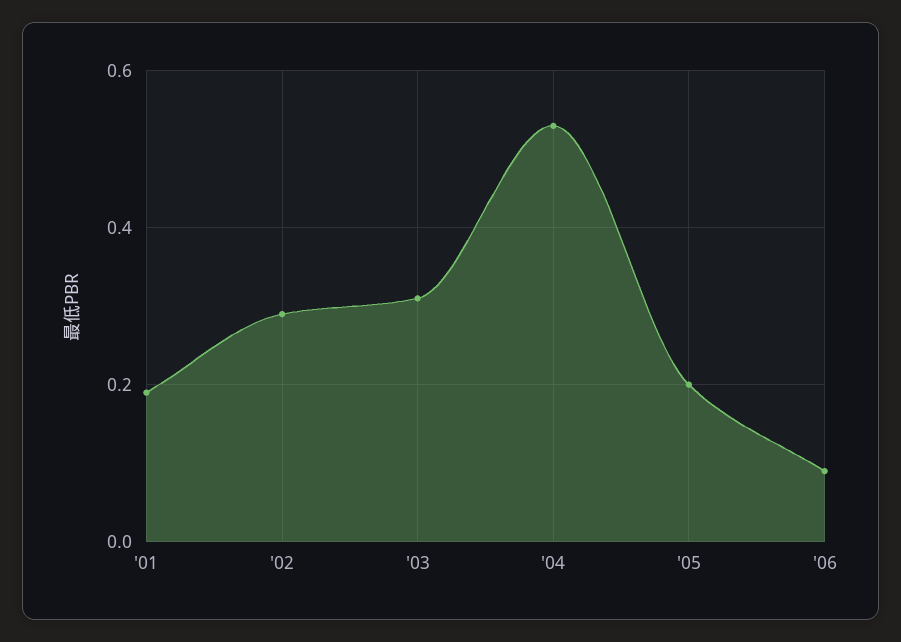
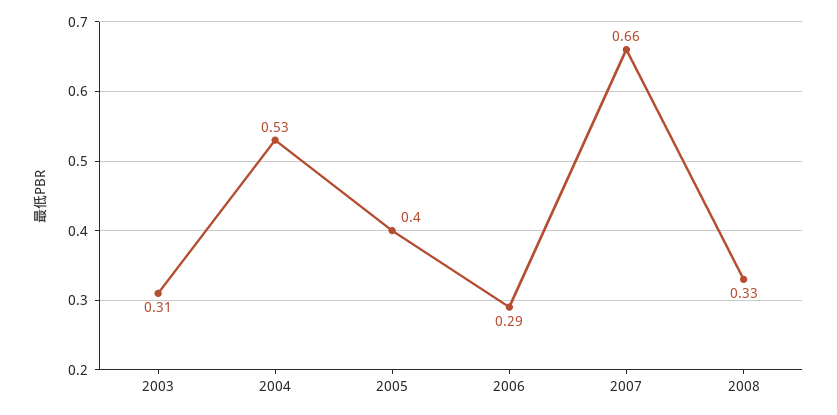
'01: 0.2 -> none
'02: 0.3 -> none
'05: 0.2 -> 0.4
'06: 0.1 -> 0.29
2007: none -> 0.66
2008: none -> 0.33

